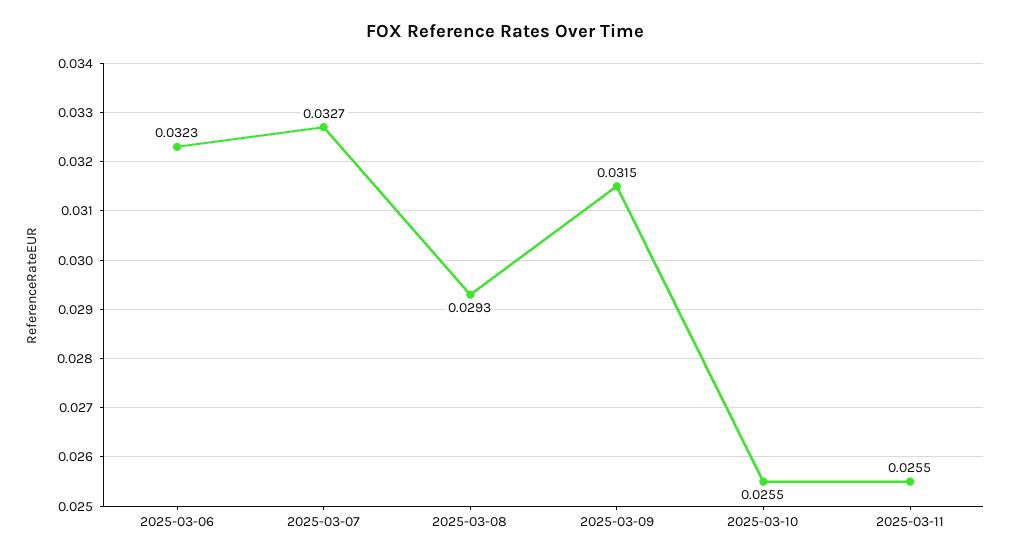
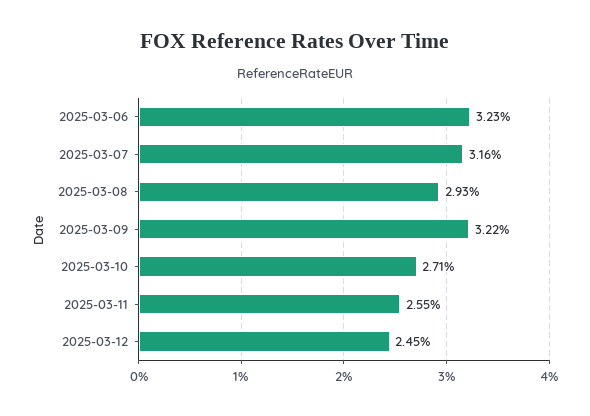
2025-03-07: 0.0327 -> 0.0316
2025-03-09: 0.0315 -> 0.0322
2025-03-10: 0.0255 -> 0.0271
2025-03-12: none -> 0.0245

